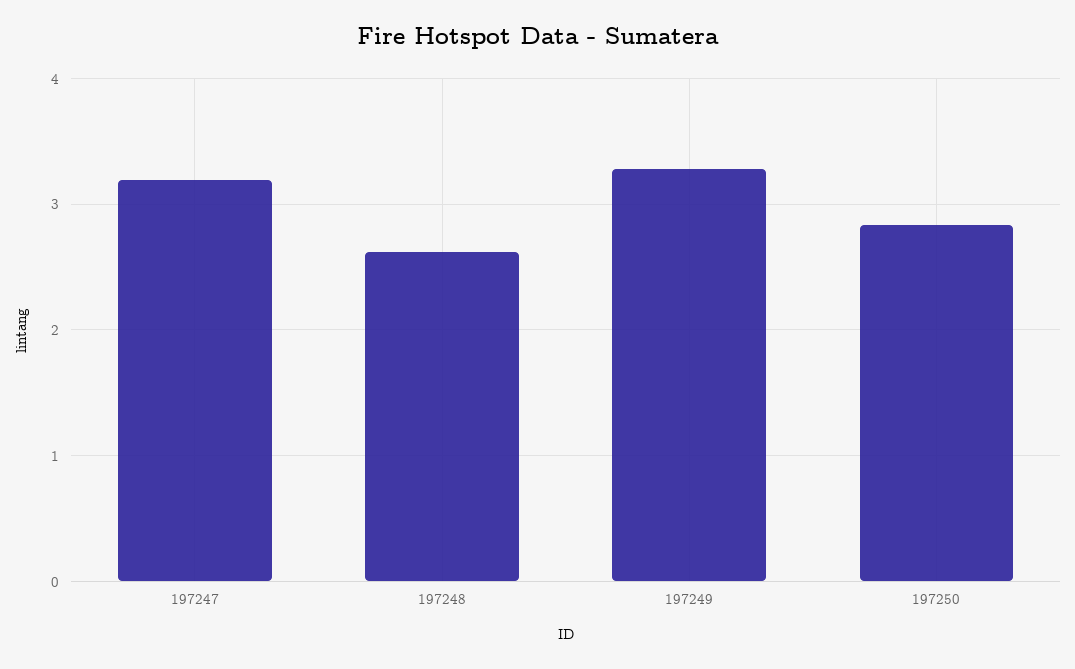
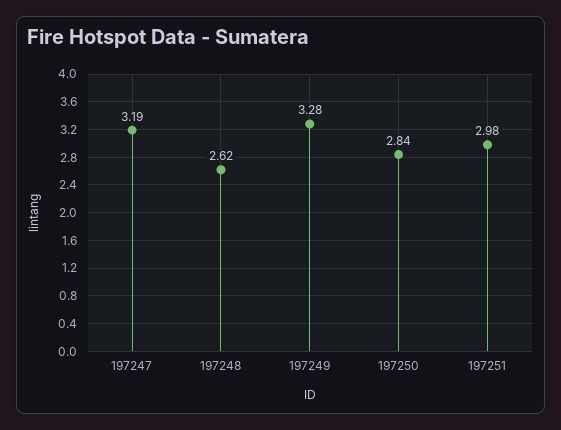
197251: none -> 2.98

